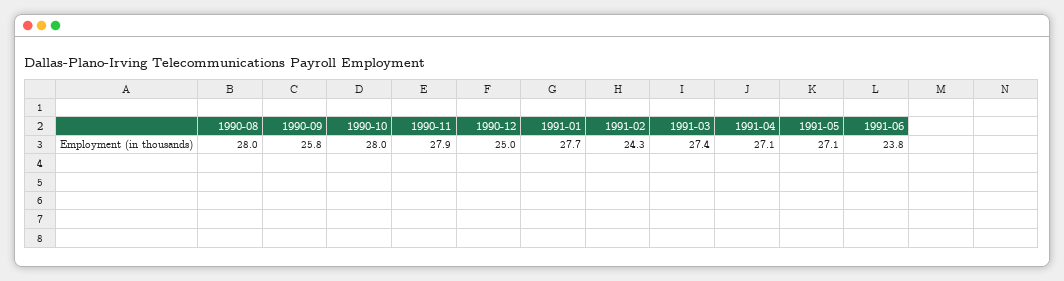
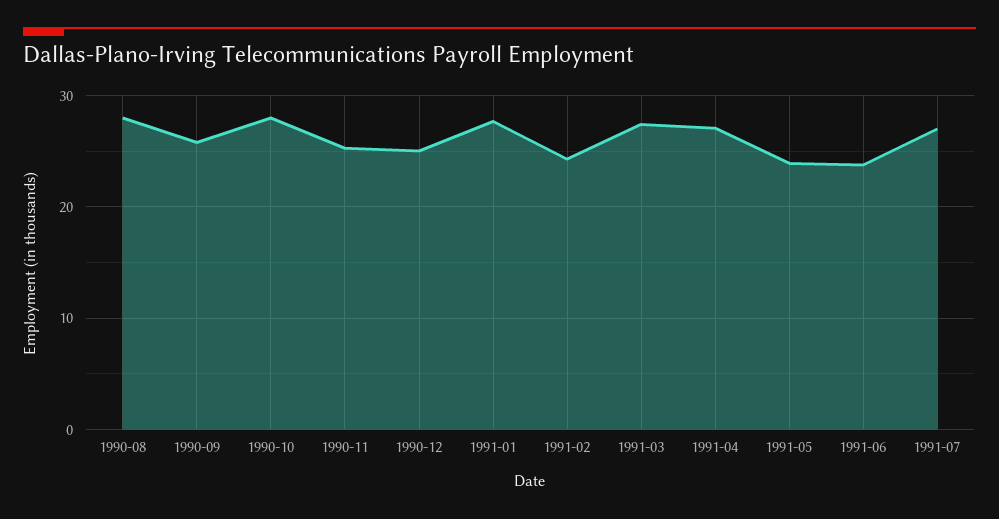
1990-11: 27.9 -> 25
1991-05: 27.1 -> 24
1991-07: none -> 27

